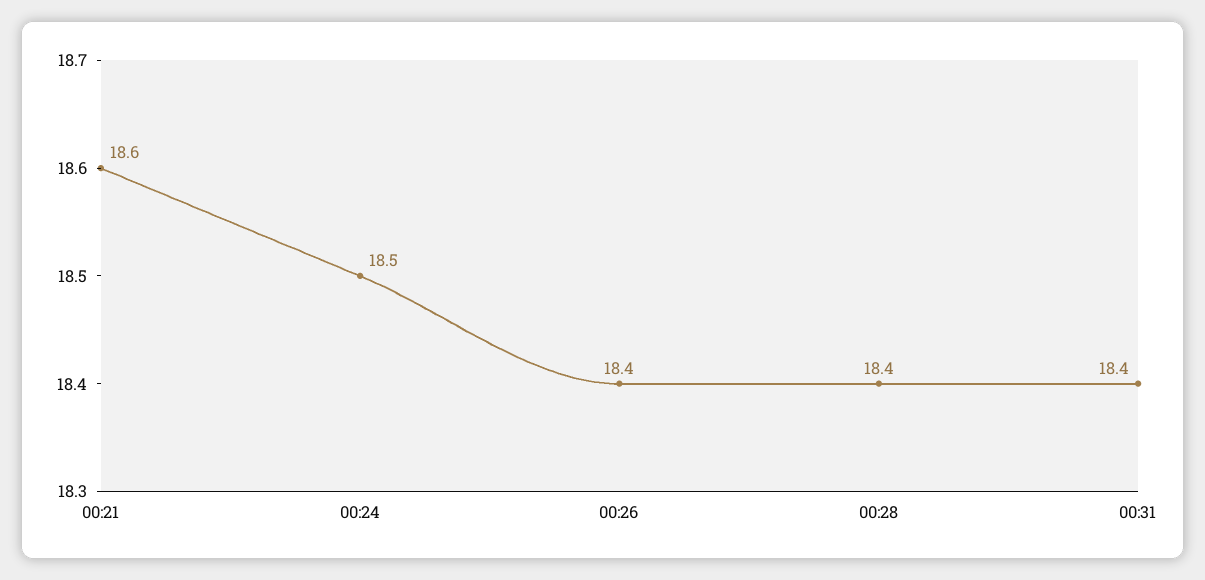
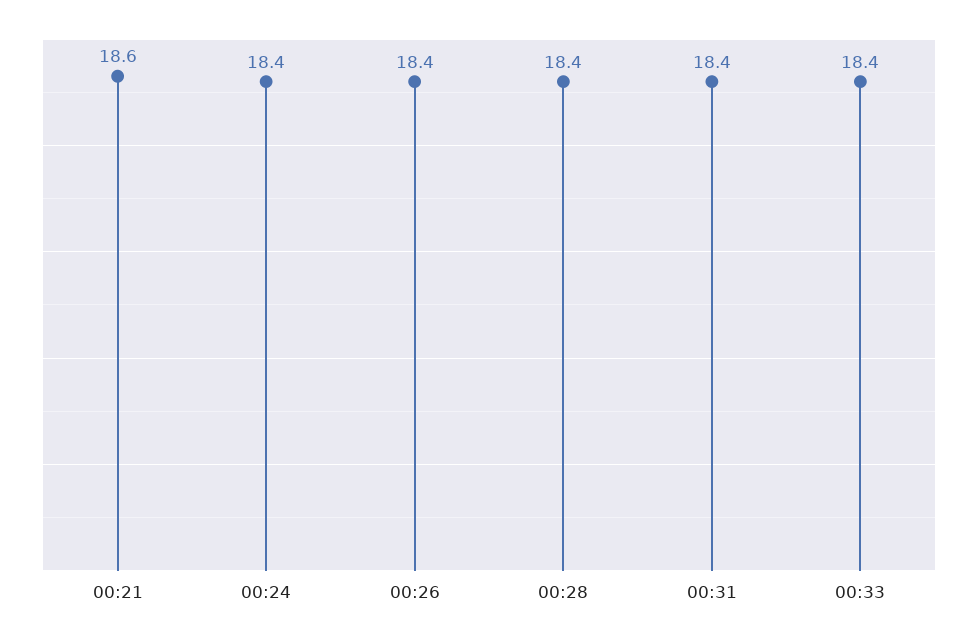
00:24: 18.5 -> 18.4
00:33: none -> 18.4

